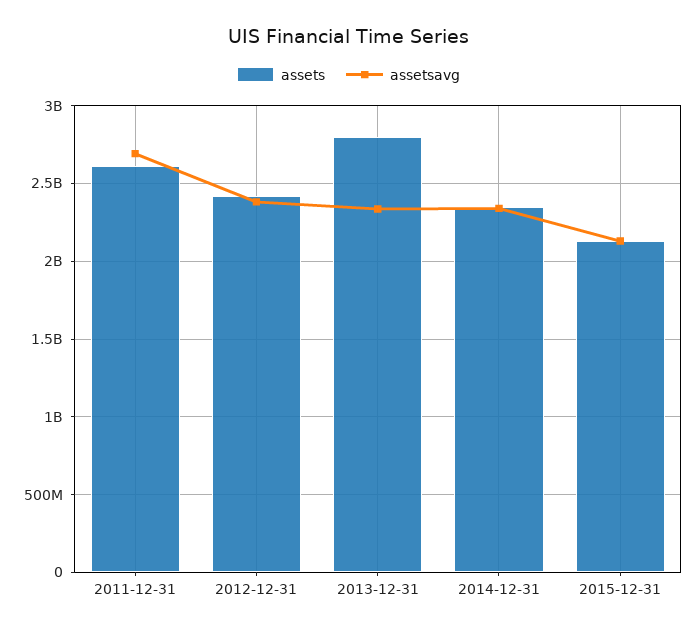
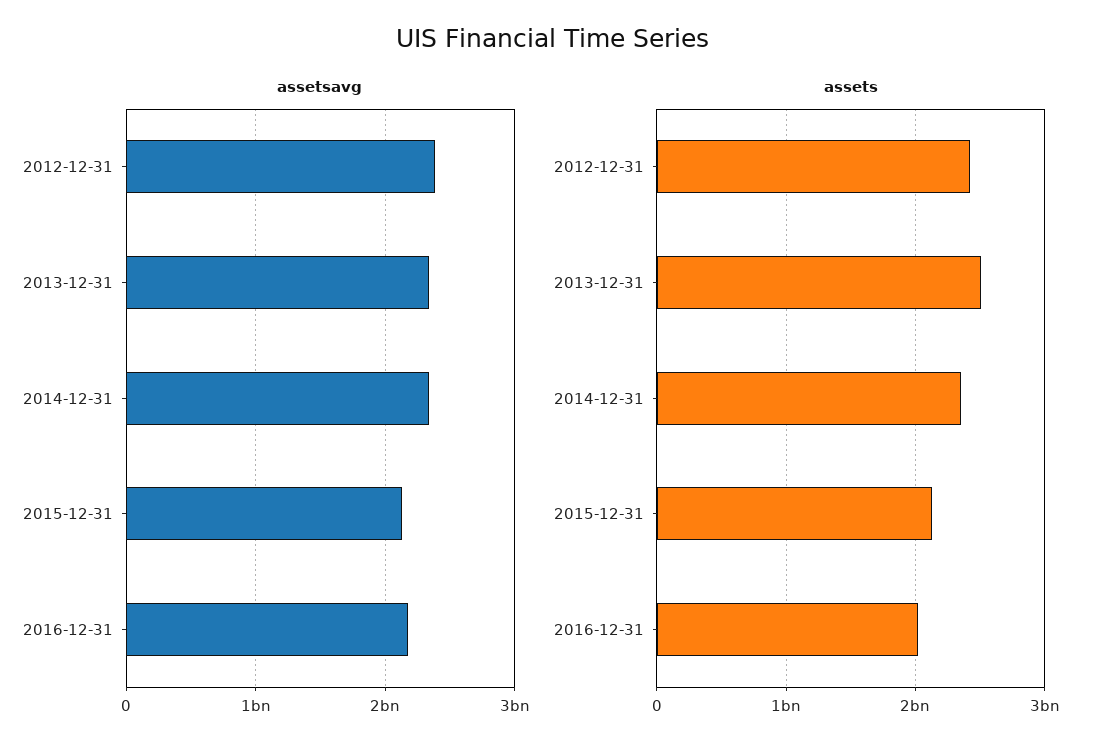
assets, 2011-12-31: 2600000000 -> none
assetsavg, 2011-12-31: 2700000000 -> none
assets, 2013-12-31: 2800000000 -> 2500000000
assetsavg, 2016-12-31: none -> 2200000000
assets, 2016-12-31: none -> 2000000000

